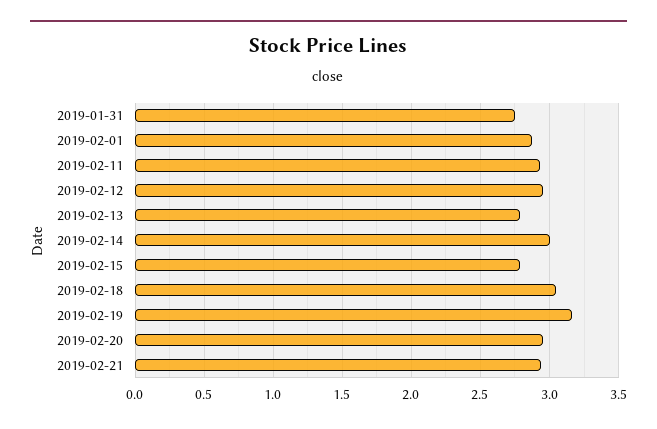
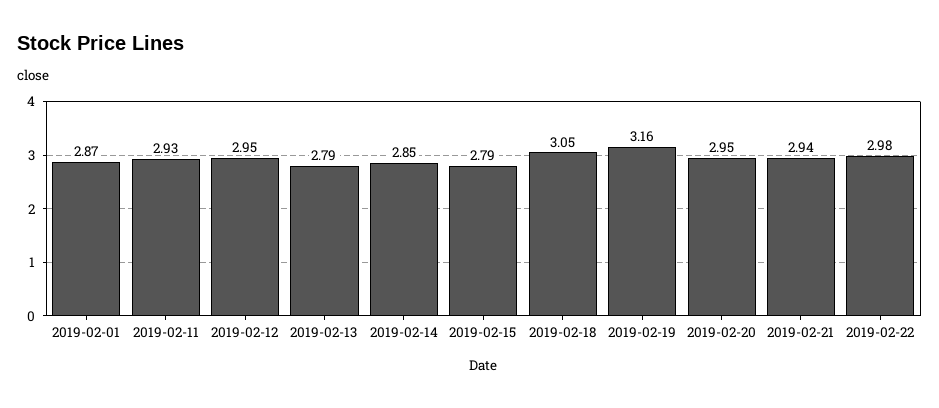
2019-01-31: 2.75 -> none
2019-02-14: 3 -> 2.85
2019-02-22: none -> 2.98

